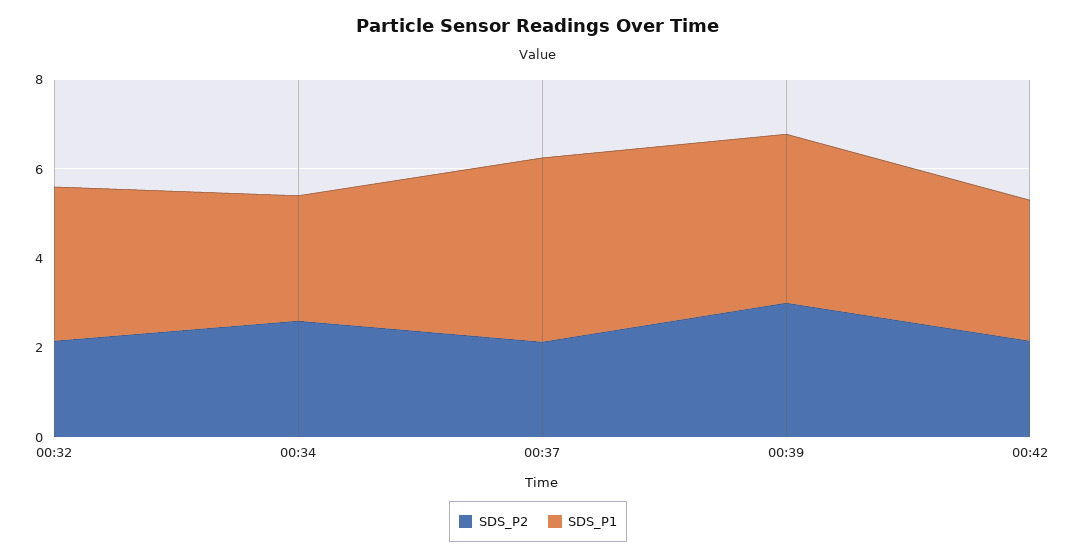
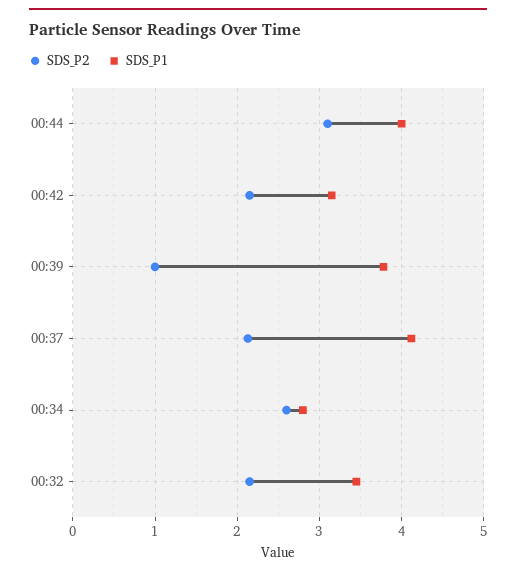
SDS_P2, 00:39: 3 -> 1
SDS_P2, 00:44: none -> 3.1
SDS_P1, 00:44: none -> 4

